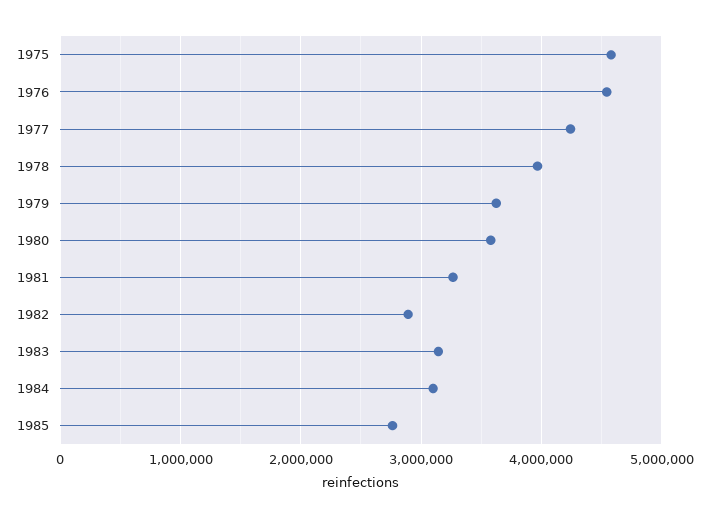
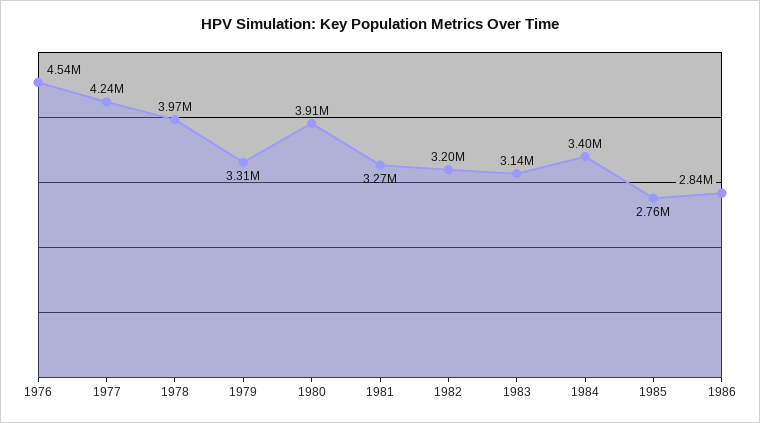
1975: 4600000 -> none
1979: 3600000 -> 3310000
1980: 3600000 -> 3910000
1982: 2900000 -> 3200000
1984: 3100000 -> 3400000
1986: none -> 2840000

